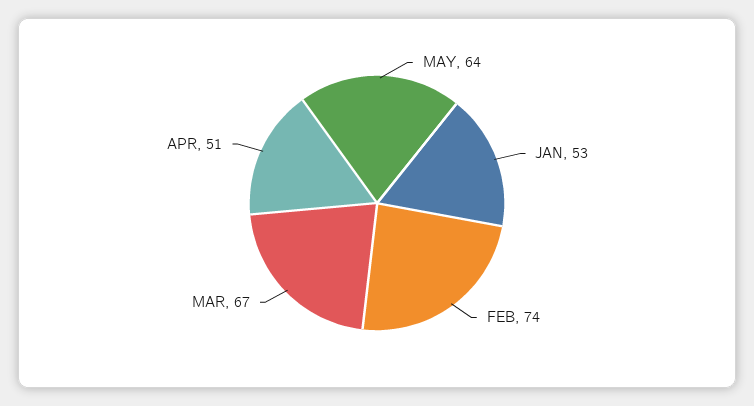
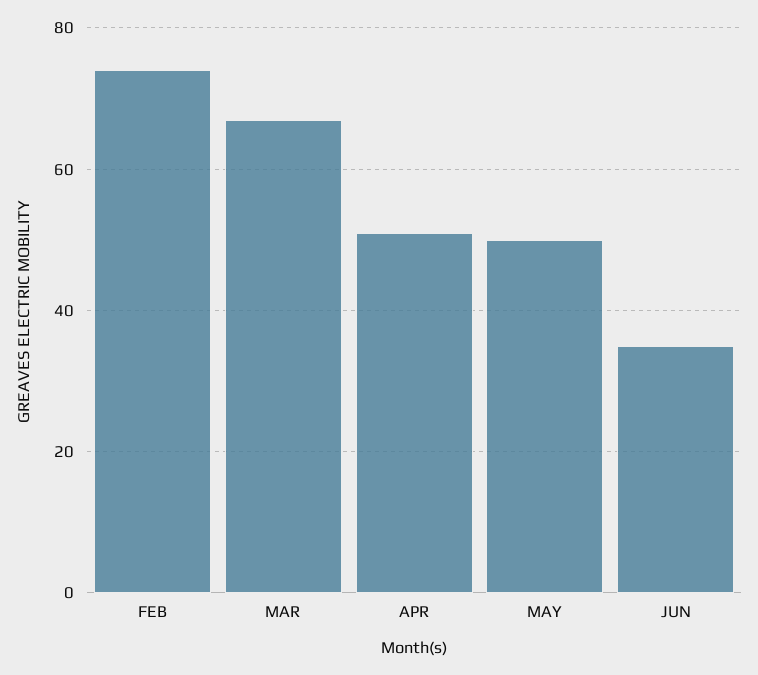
MAY: 64 -> 50
JAN: 53 -> none
JUN: none -> 35

